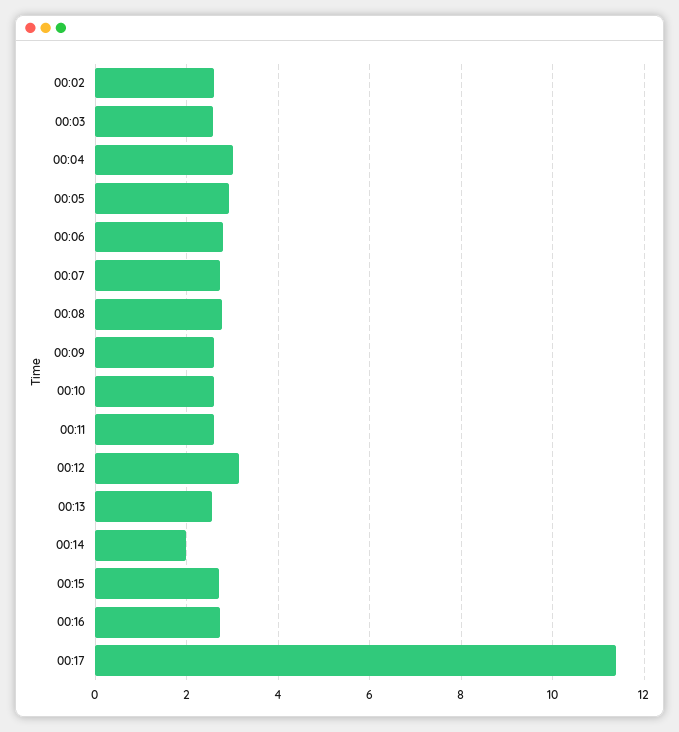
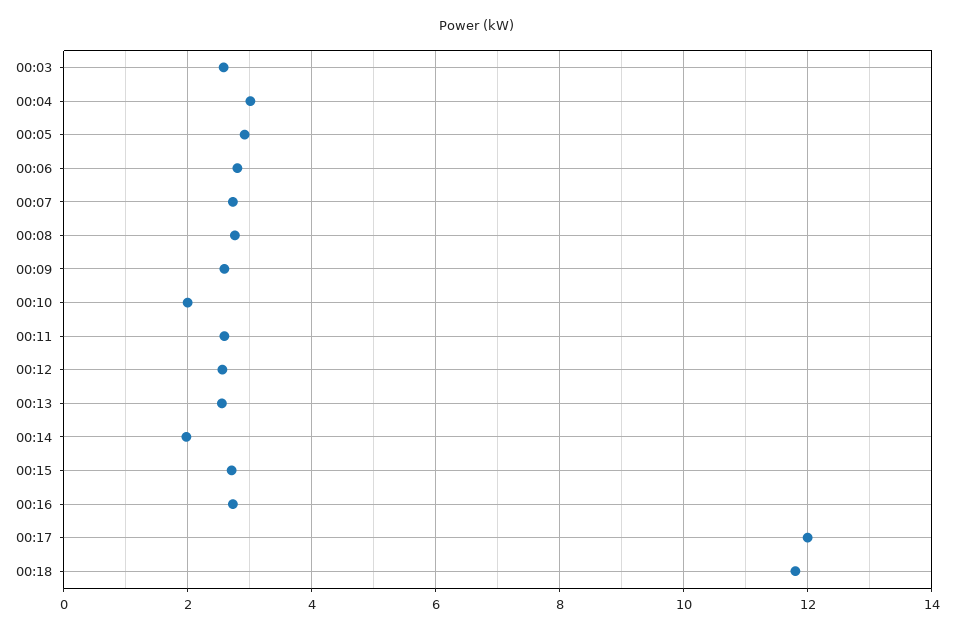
00:02: 2.6 -> none
00:10: 2.6 -> 2
00:12: 3.2 -> 2.6
00:17: 11.4 -> 12
00:18: none -> 11.8

